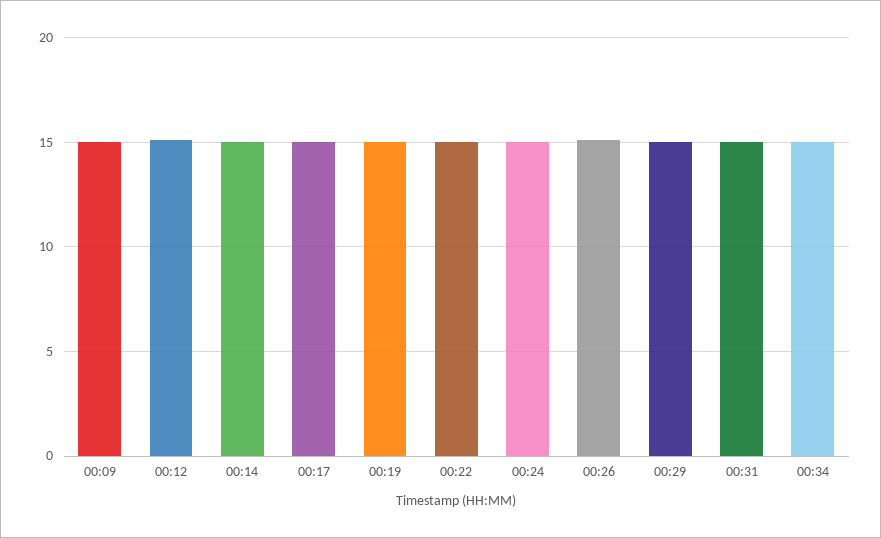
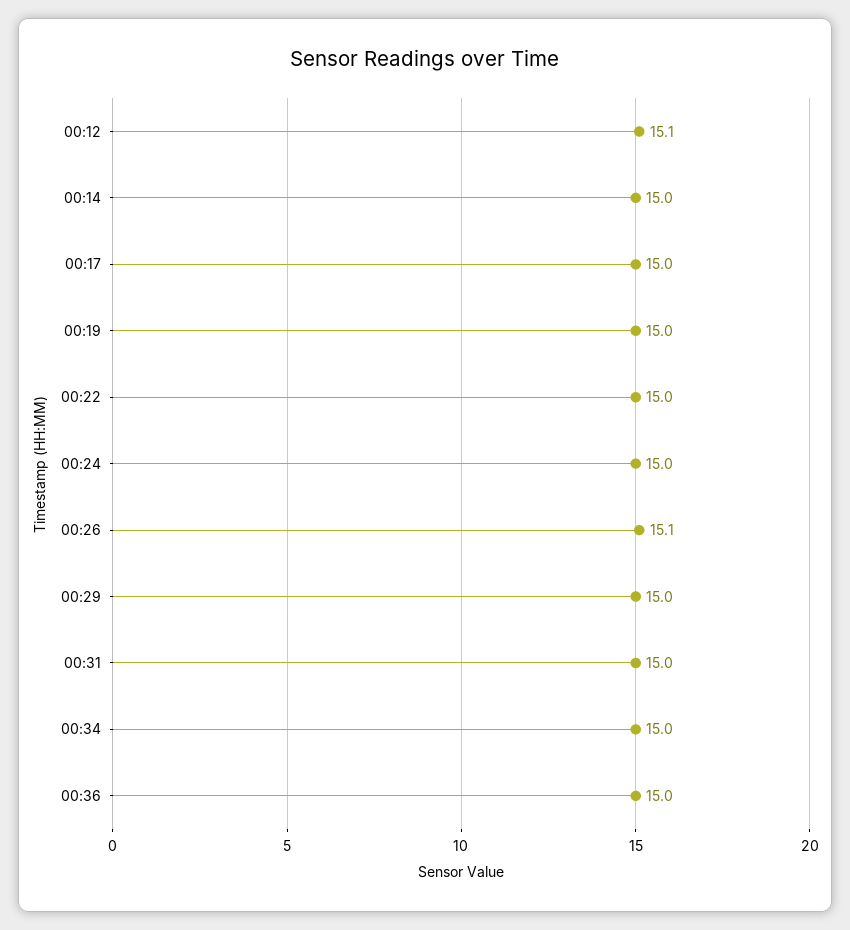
00:09: 15 -> none
00:36: none -> 15

